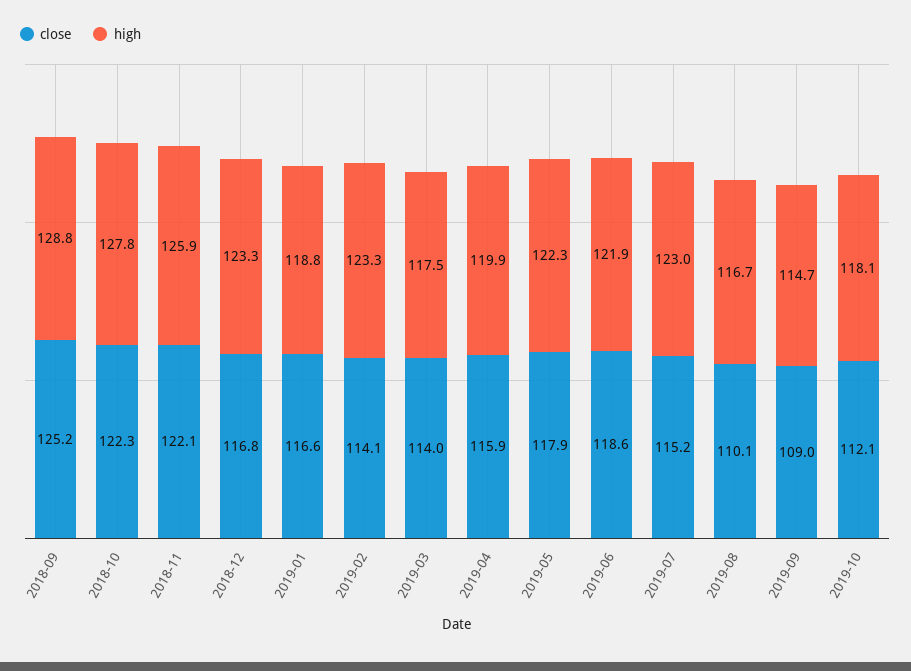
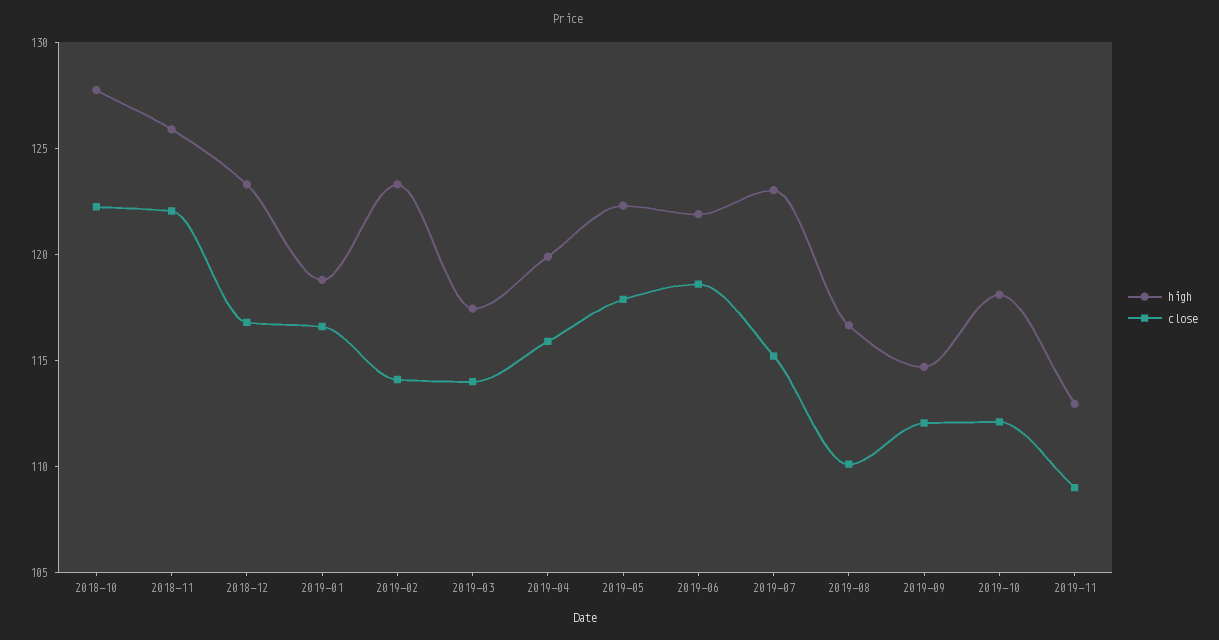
close, 2018-09: 125.2 -> none
high, 2018-09: 128.8 -> none
close, 2019-09: 109 -> 112
high, 2019-11: none -> 113
close, 2019-11: none -> 109

